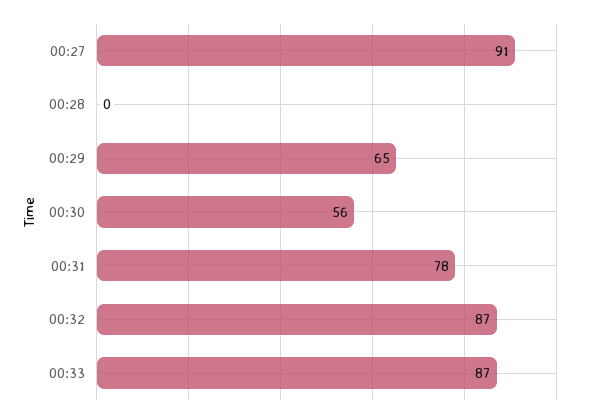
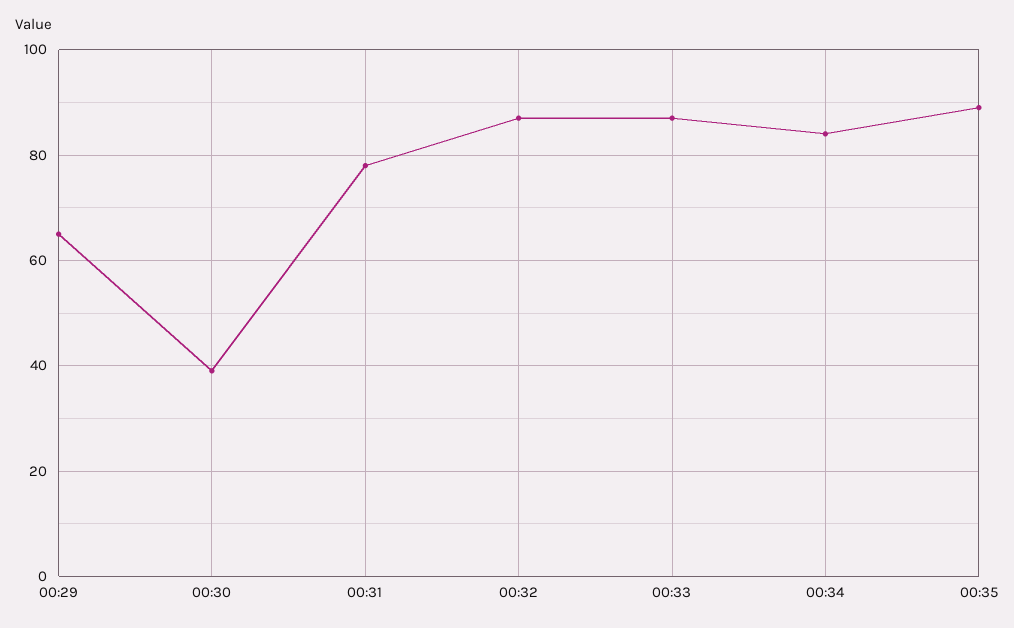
00:27: 91 -> none
00:28: 0 -> none
00:30: 56 -> 40
00:34: none -> 85
00:35: none -> 90

